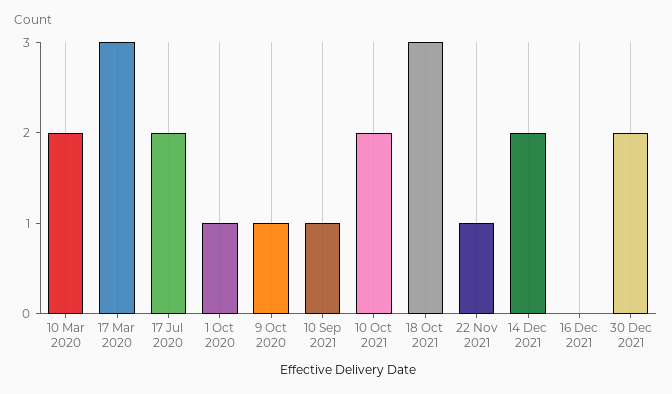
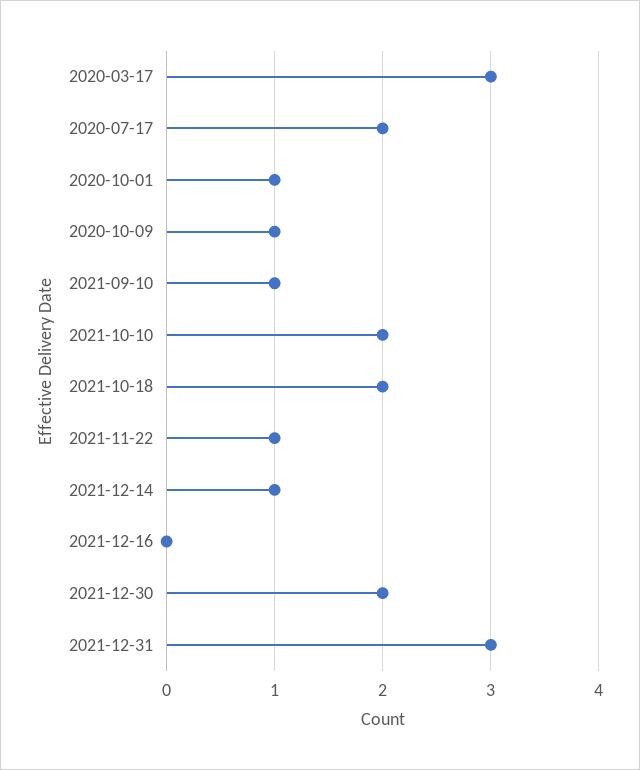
10 Mar 2020: 2 -> none
18 Oct 2021: 3 -> 2
14 Dec 2021: 2 -> 1
2021-12-31: none -> 3

